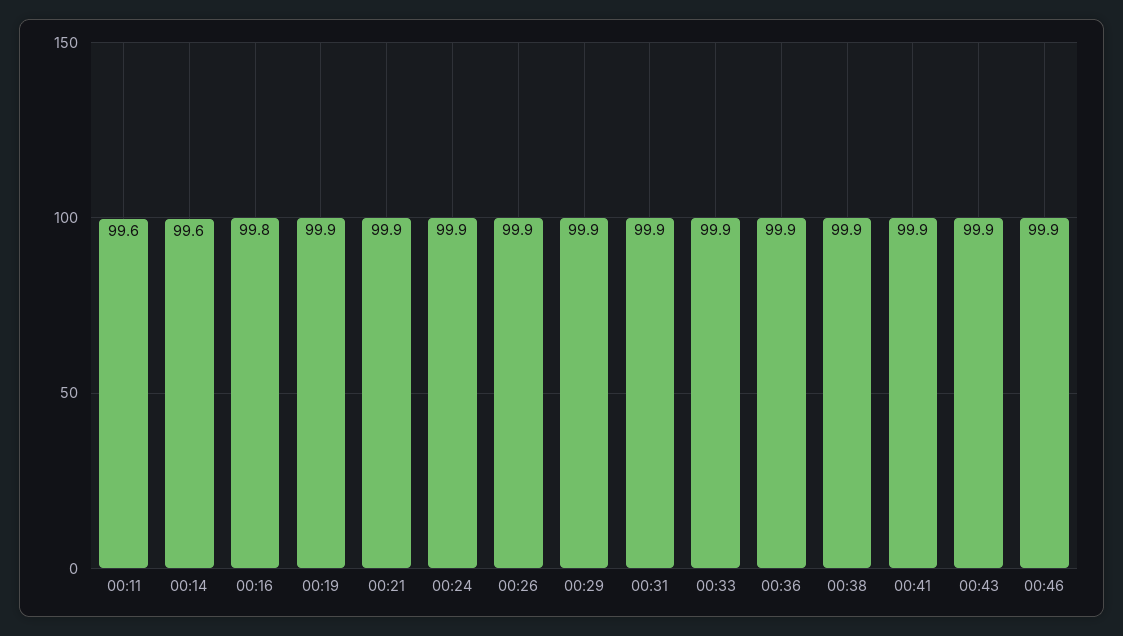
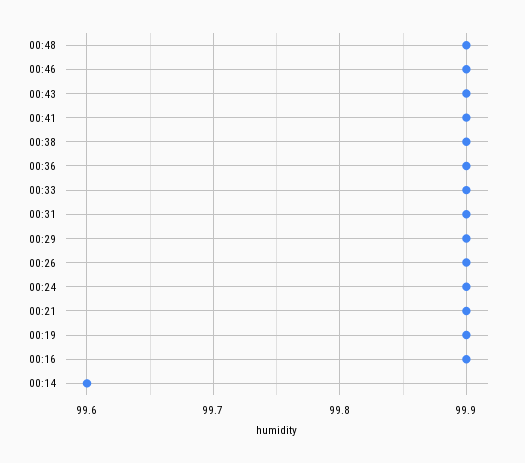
00:11: 99.6 -> none
00:16: 99.8 -> 99.9
00:48: none -> 99.9

